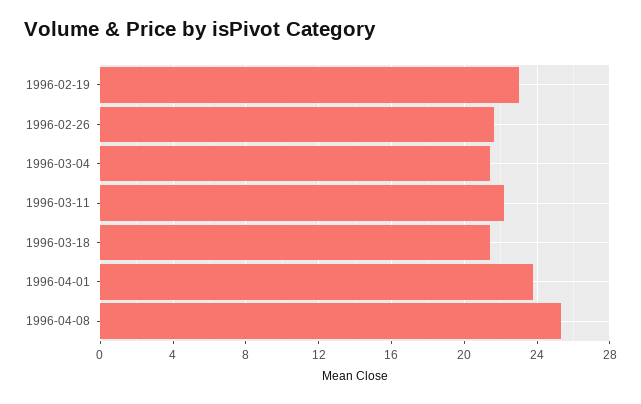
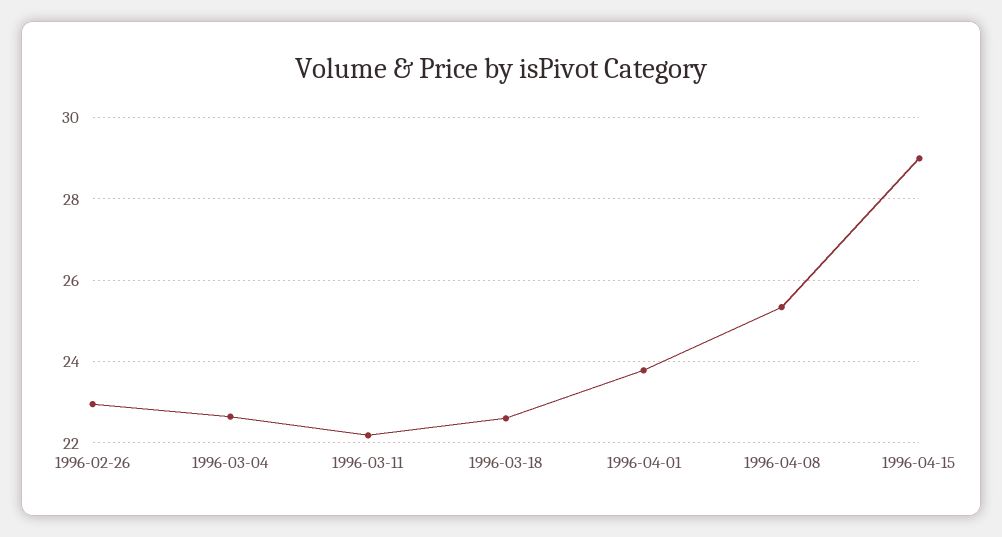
1996-02-19: 23 -> none
1996-02-26: 21.5 -> 23
1996-03-04: 21.5 -> 22.6
1996-03-18: 21.5 -> 22.6
1996-04-15: none -> 29

